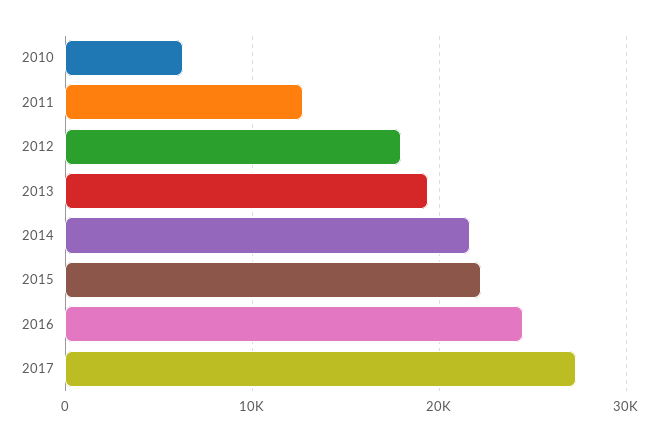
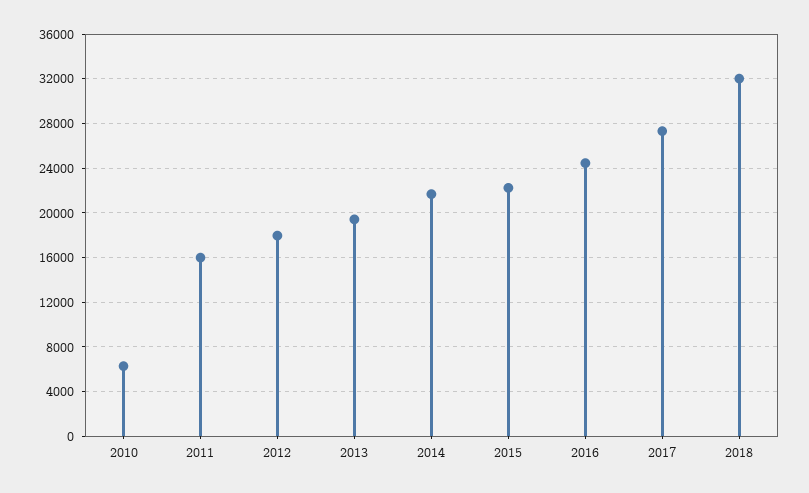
2011: 13000 -> 16000
2018: none -> 32000

